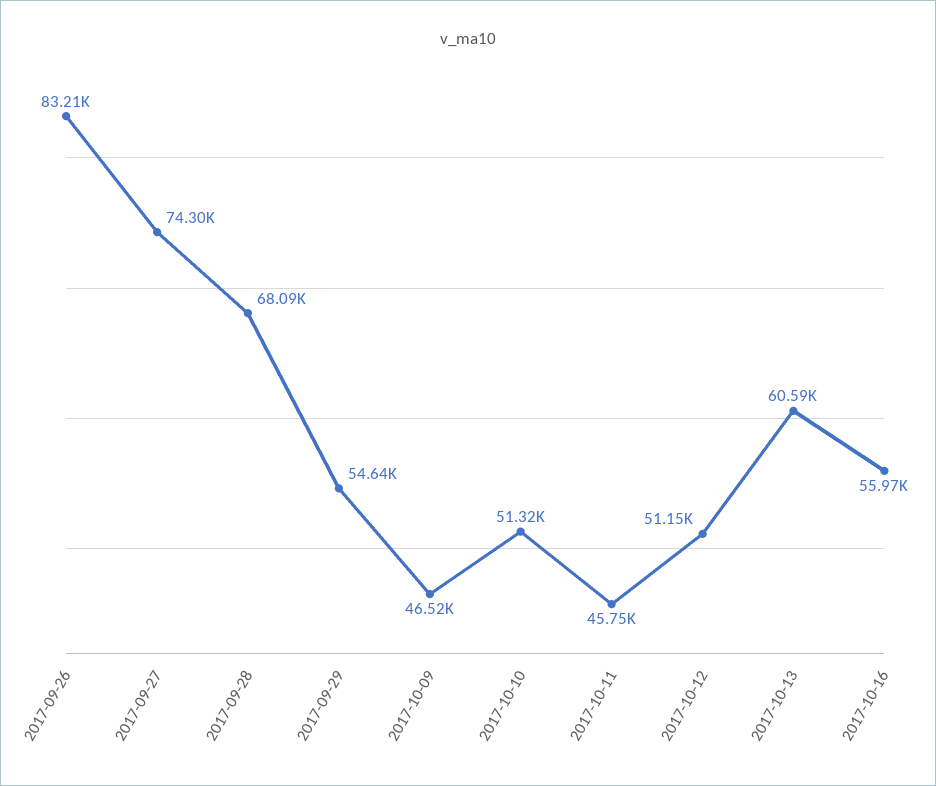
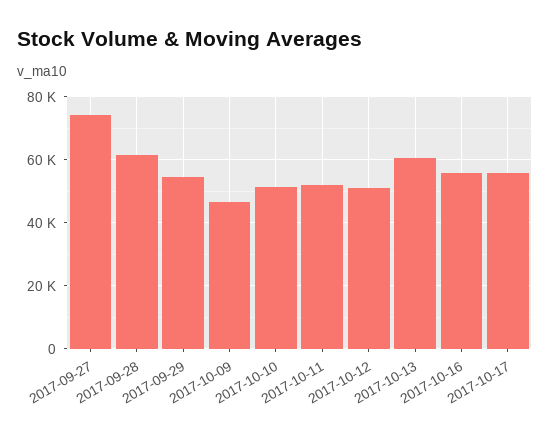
2017-09-26: 83210 -> none
2017-09-28: 68090 -> 62000
2017-10-11: 45750 -> 52000
2017-10-17: none -> 56000

